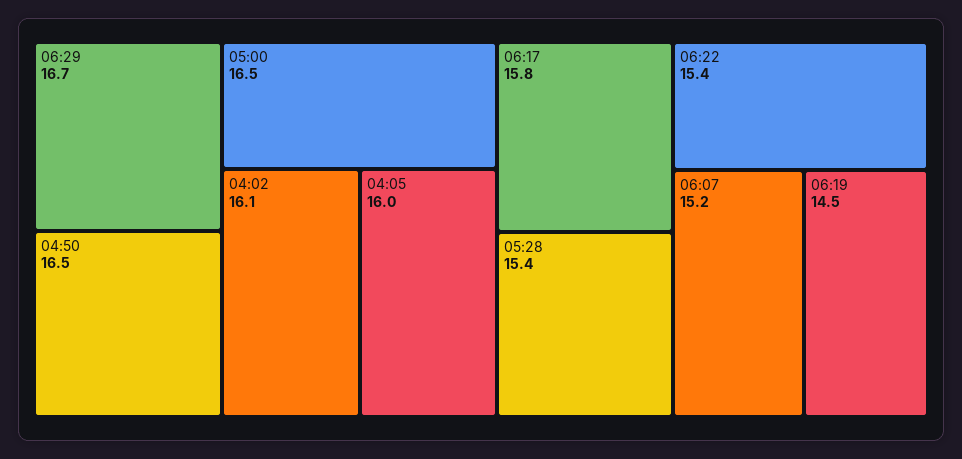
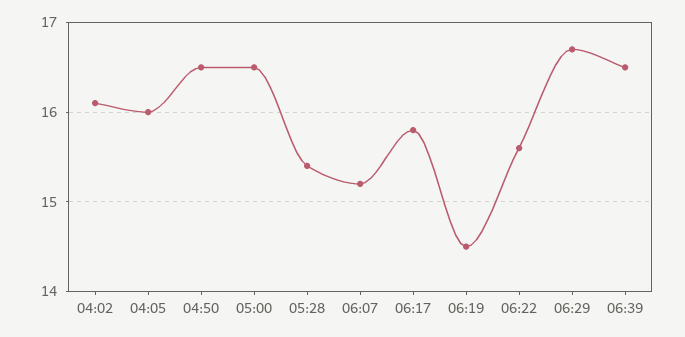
06:22: 15.4 -> 15.6
06:39: none -> 16.5

